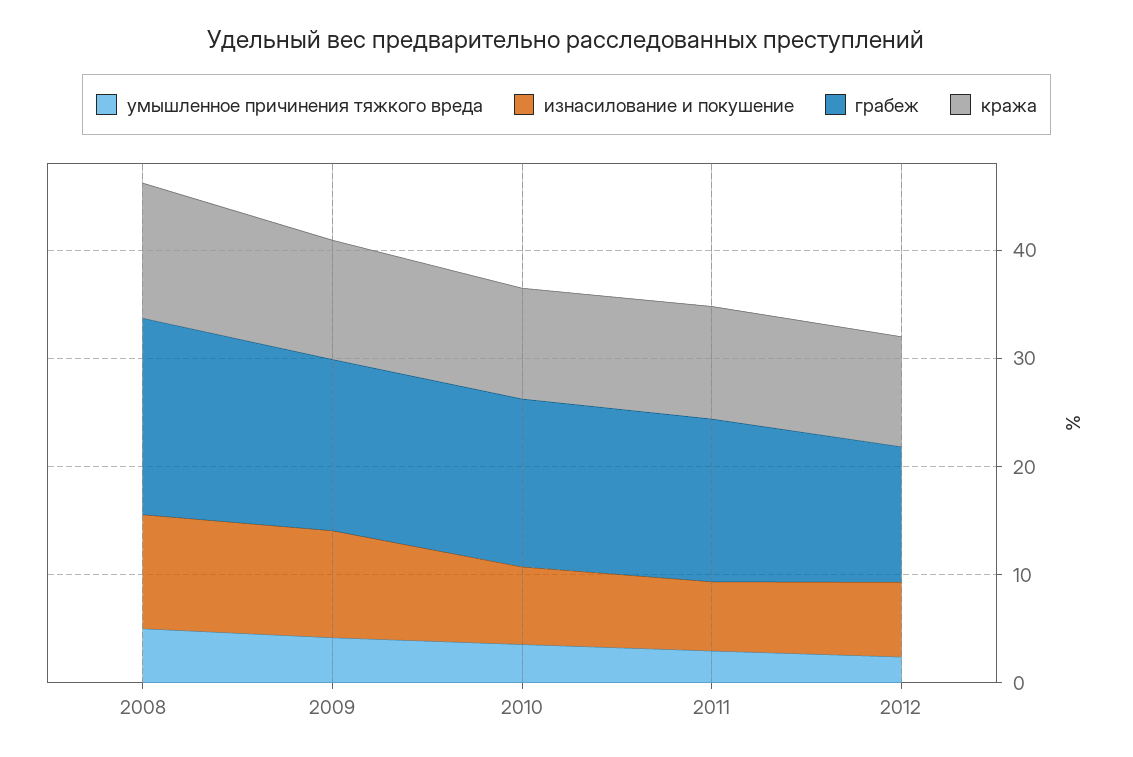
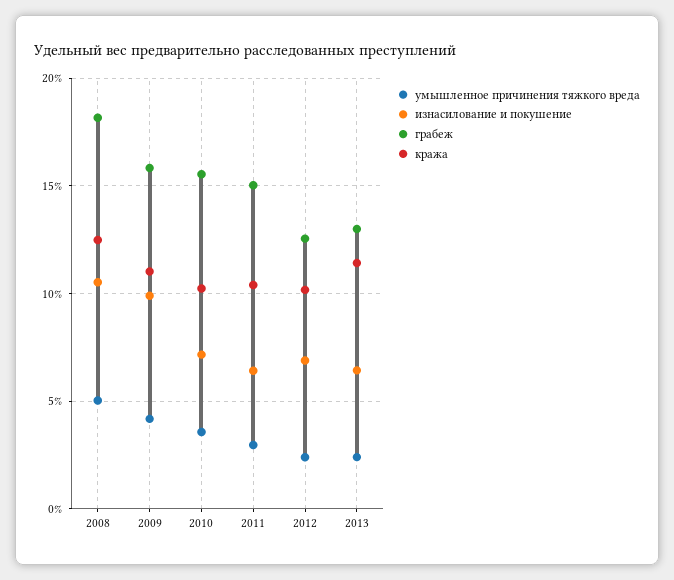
умышленное причинения тяжкого вреда, 2013: none -> 2.5
изнасилование и покушение, 2013: none -> 6.5
грабеж, 2013: none -> 13
кража, 2013: none -> 11.5

